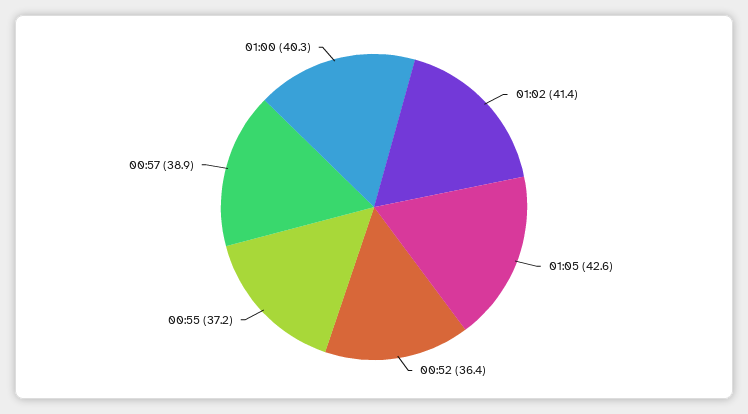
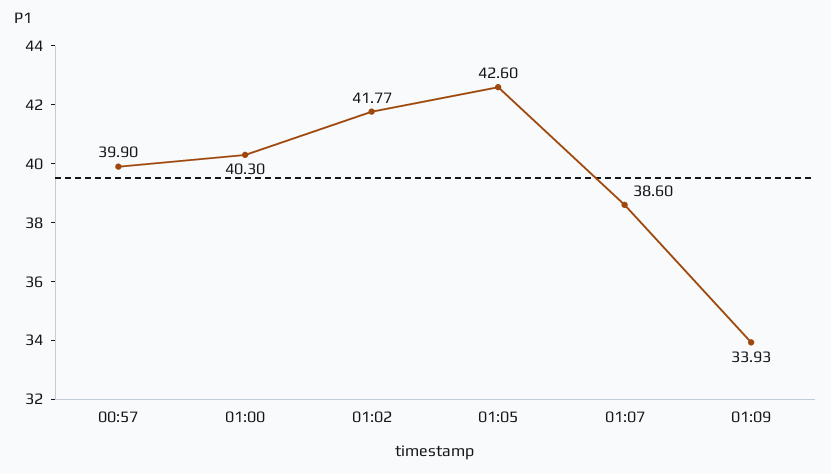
01:02: 41.4 -> 41.77
00:52: 36.4 -> none
00:55: 37.2 -> none
00:57: 38.9 -> 39.9
01:07: none -> 38.6
01:09: none -> 33.93

